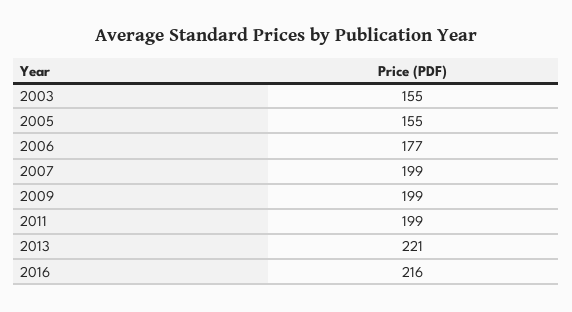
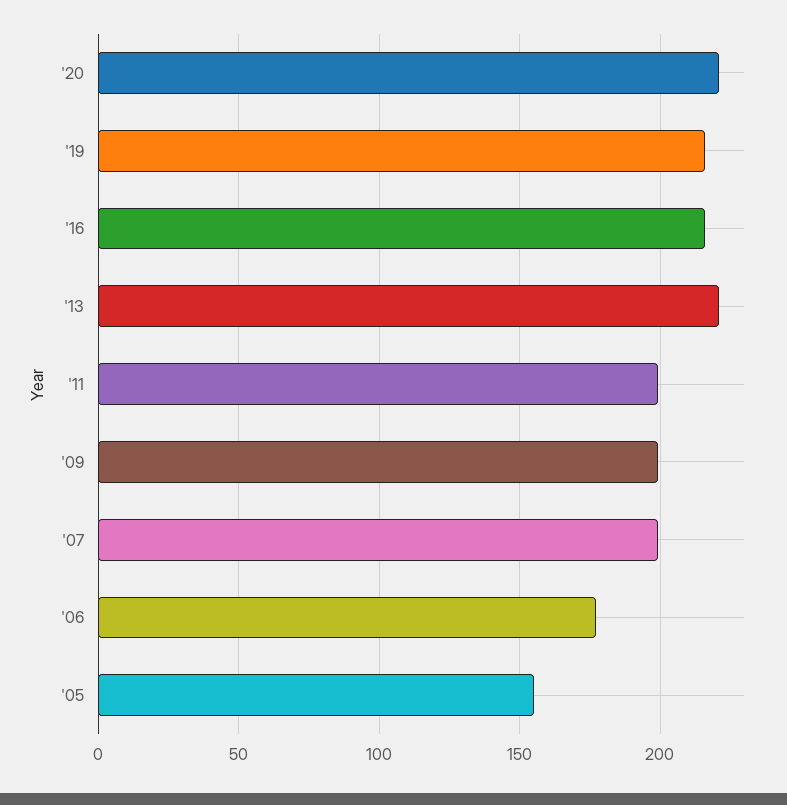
2003: 155 -> none
'20: none -> 220
'19: none -> 215

